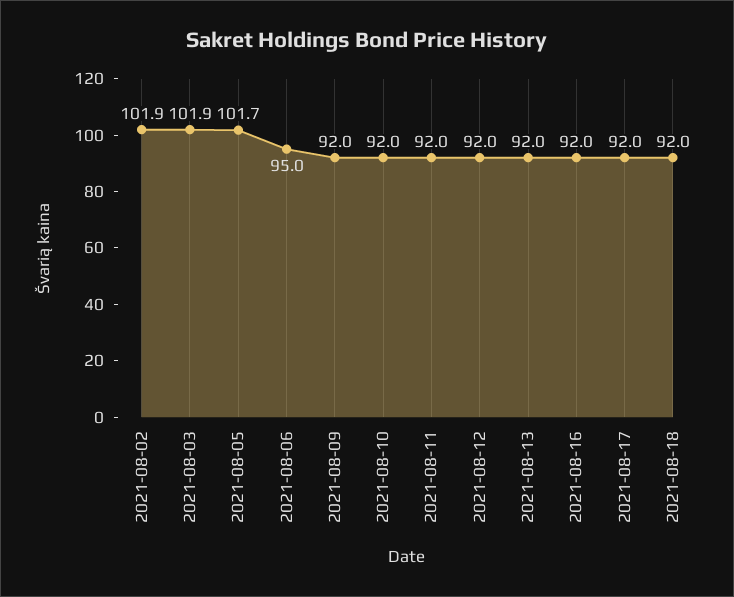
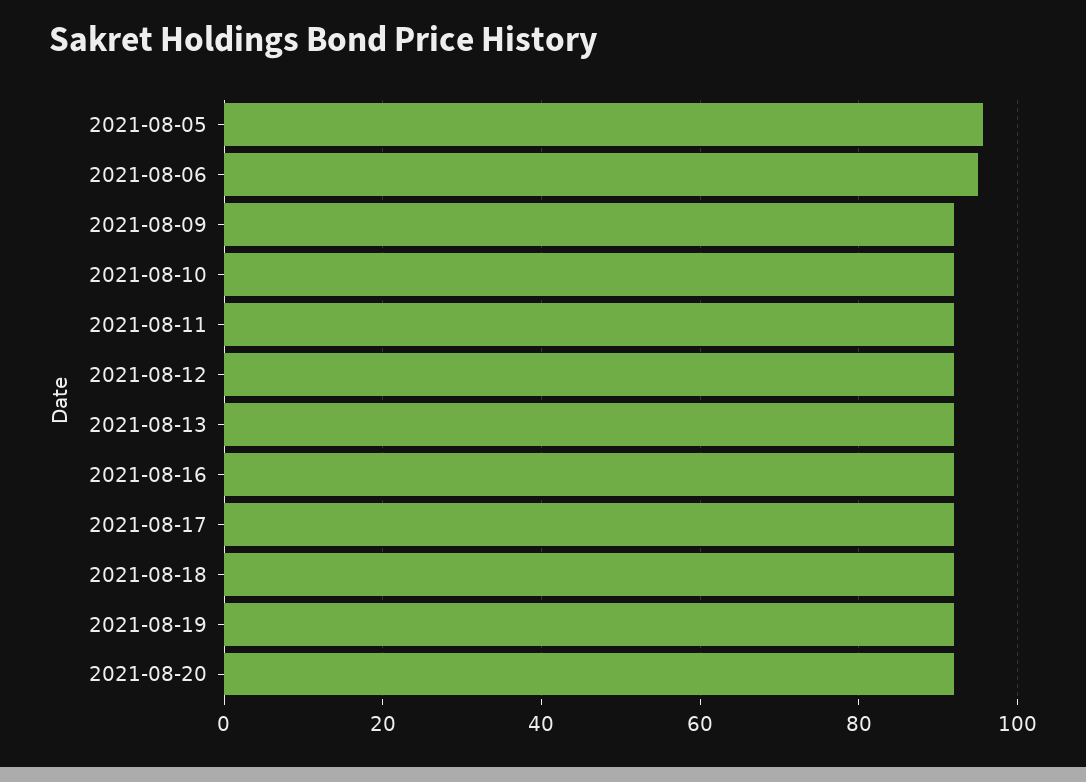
2021-08-02: 101.9 -> none
2021-08-03: 101.9 -> none
2021-08-05: 101.7 -> 96
2021-08-19: none -> 92
2021-08-20: none -> 92

